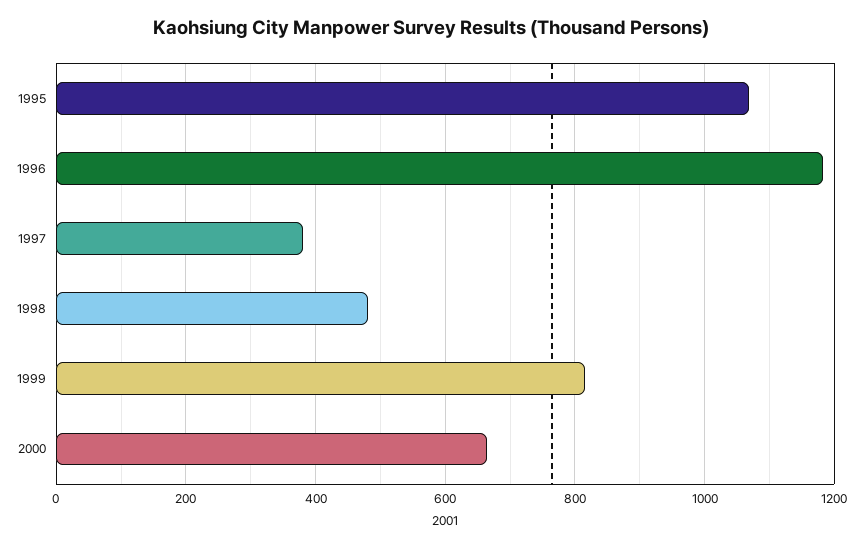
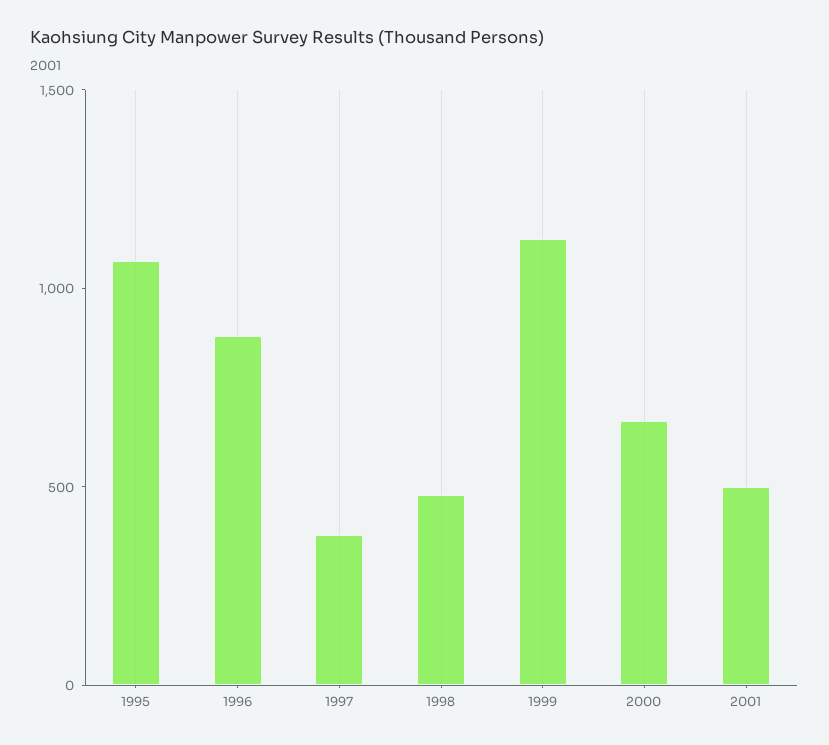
1996: 1180 -> 900
1999: 820 -> 1100
2001: none -> 500

